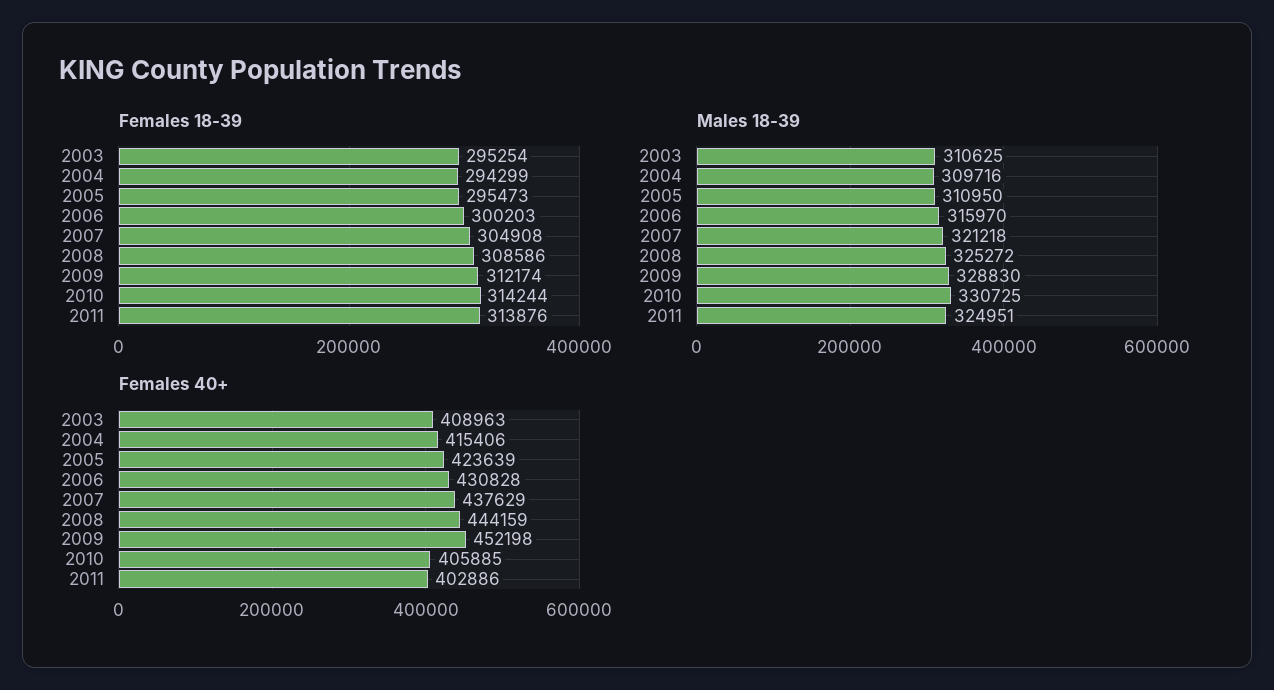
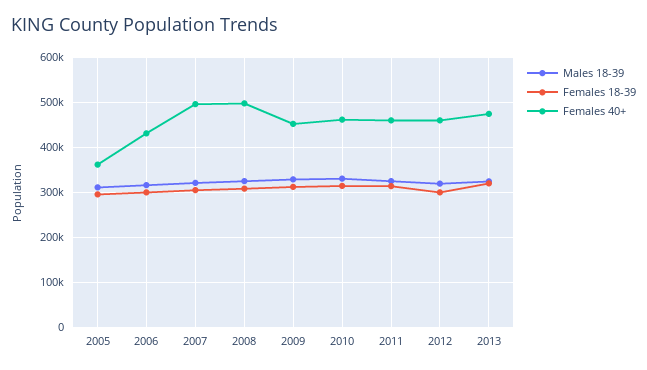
Females 18-39, 2003: 295254 -> none
Females 18-39, 2004: 294299 -> none
Males 18-39, 2003: 310625 -> none
Males 18-39, 2004: 309716 -> none
Females 40+, 2003: 408963 -> none
Females 40+, 2004: 415406 -> none
Females 40+, 2005: 423639 -> 360000
Females 40+, 2007: 437629 -> 500000
Females 40+, 2008: 444159 -> 500000
Females 40+, 2010: 405885 -> 460000
Females 40+, 2011: 402886 -> 460000
Males 18-39, 2012: none -> 320000
Females 18-39, 2012: none -> 300000
Females 40+, 2012: none -> 460000
Males 18-39, 2013: none -> 320000
Females 18-39, 2013: none -> 320000
Females 40+, 2013: none -> 480000

